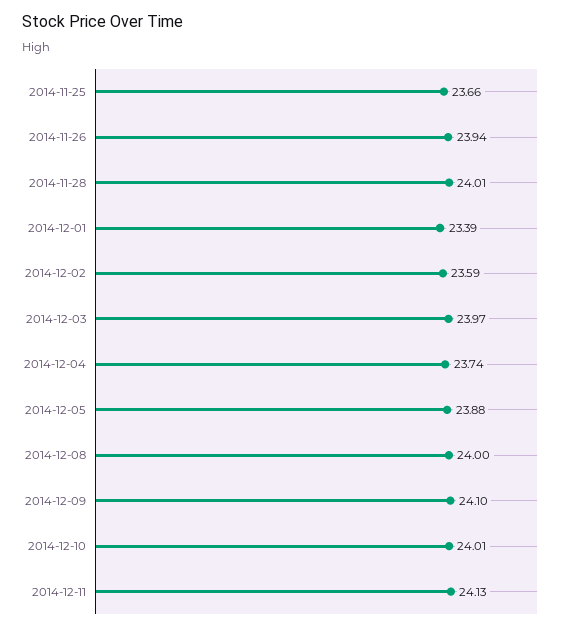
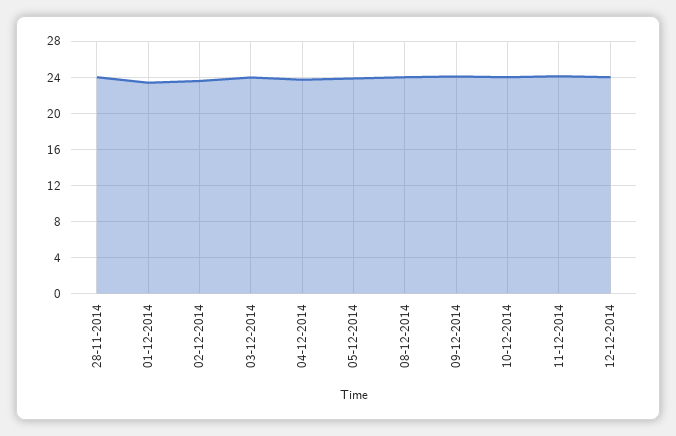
2014-11-25: 23.66 -> none
2014-11-26: 23.94 -> none
12-12-2014: none -> 24

